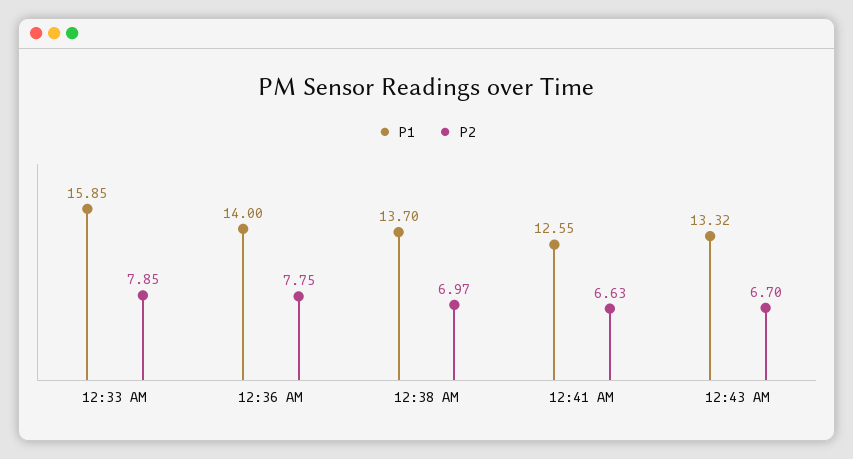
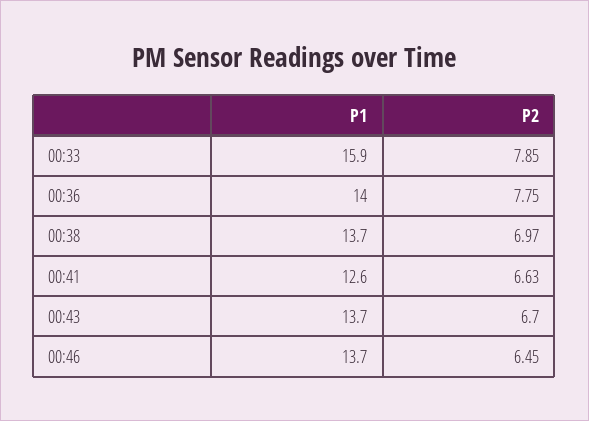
P1, 12:43 AM: 13.32 -> 13.7
P1, 00:46: none -> 13.7
P2, 00:46: none -> 6.45

